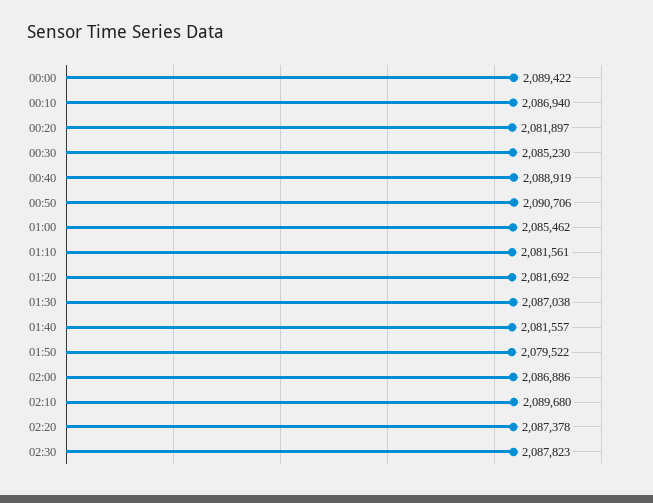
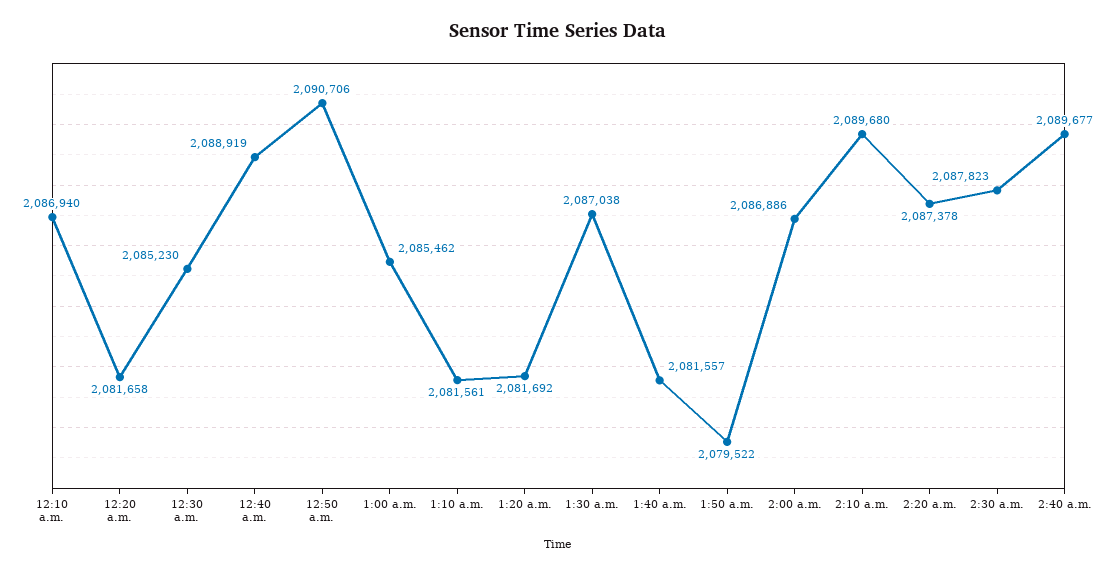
00:00: 2089422 -> none
00:20: 2081897 -> 2081658
2:40 a.m.: none -> 2089677

